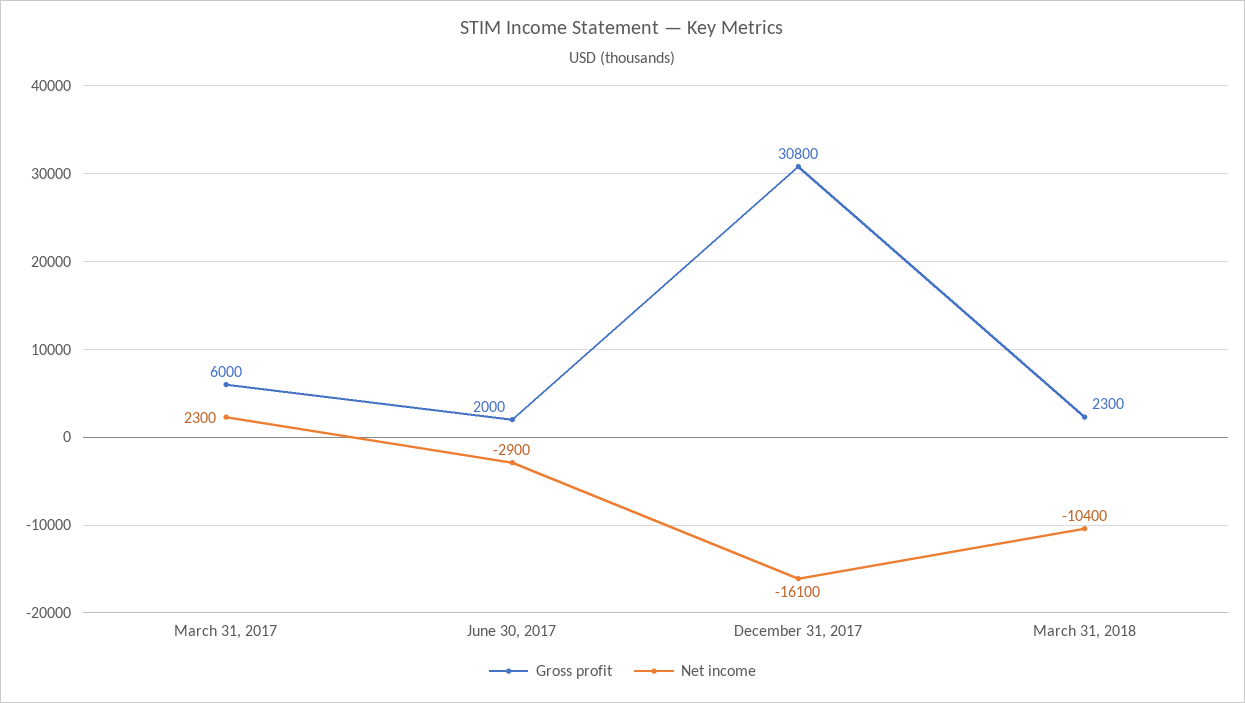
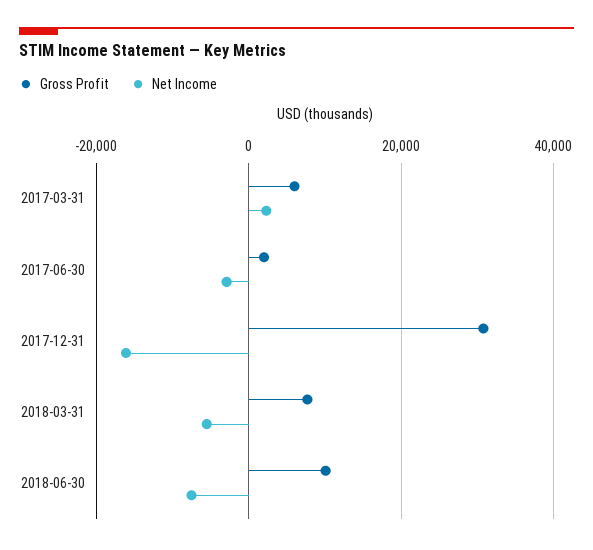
Gross profit, March 31, 2018: 2300 -> 8000
Net income, March 31, 2018: -10400 -> -6000
Gross profit, 2018-06-30: none -> 10000
Net income, 2018-06-30: none -> -8000

